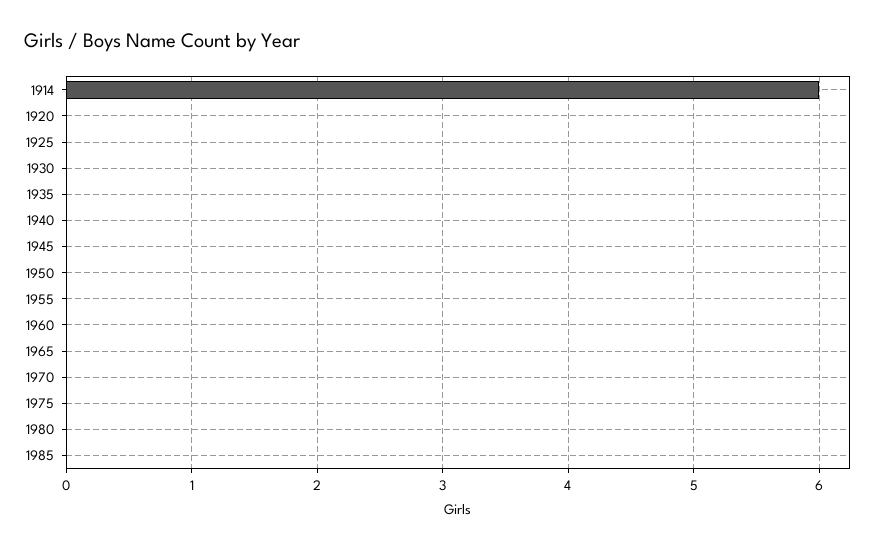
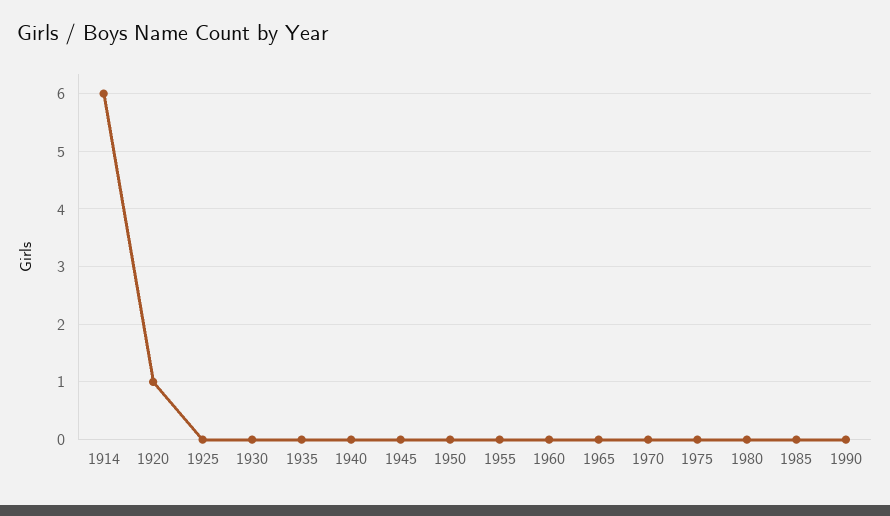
1920: 0 -> 1
1990: none -> 0

